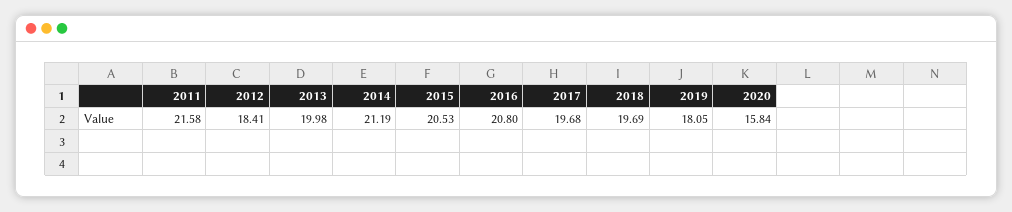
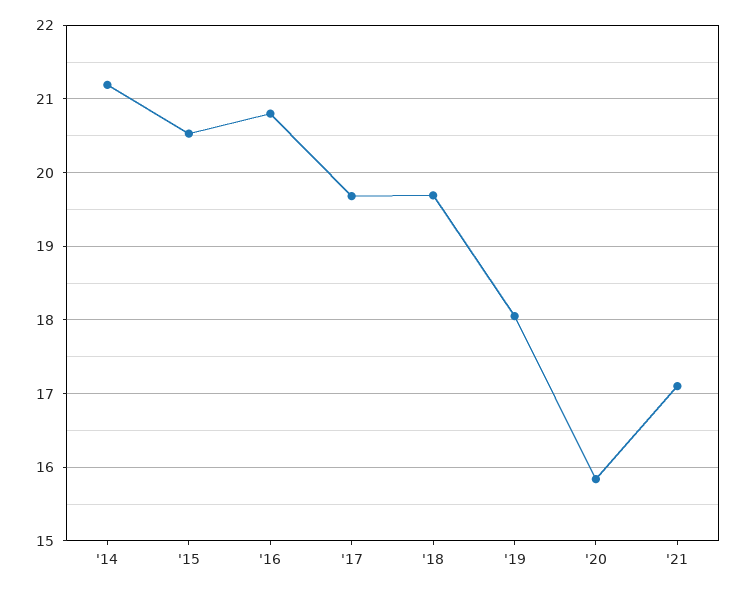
2011: 21.58 -> none
2012: 18.41 -> none
2013: 19.98 -> none
'21: none -> 17.1

